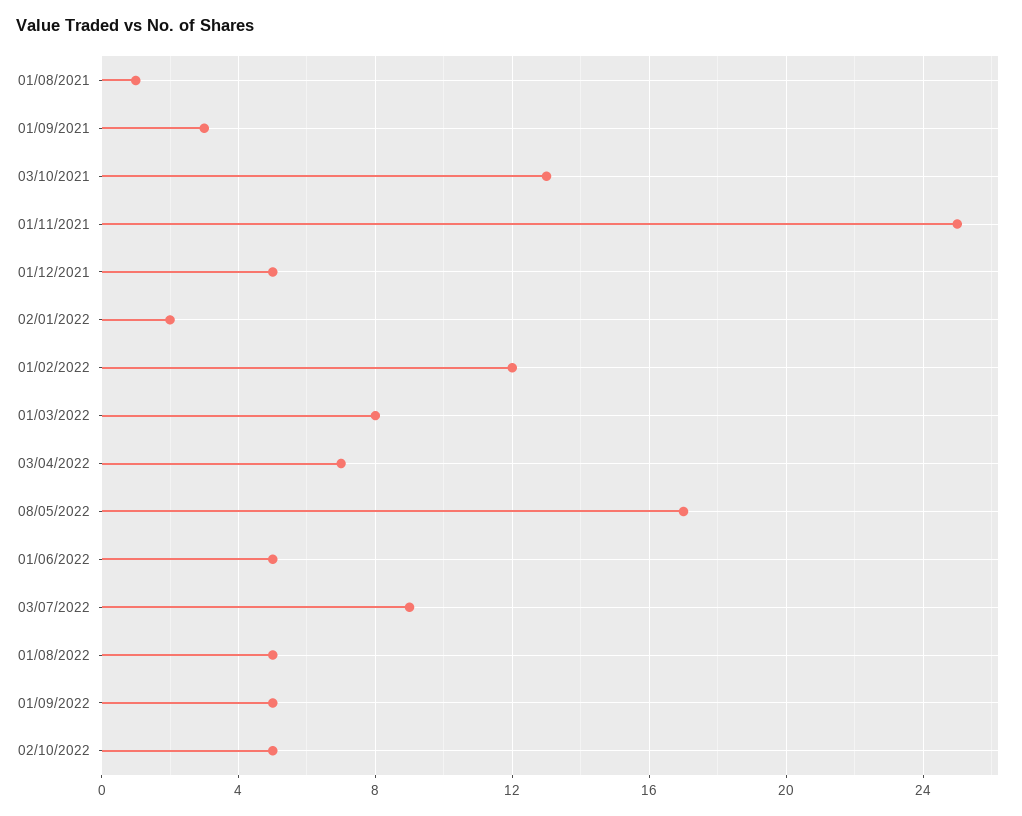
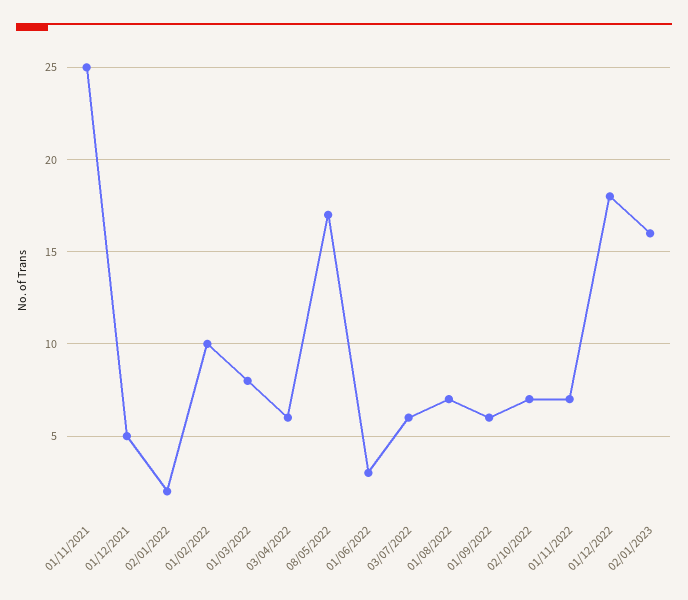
01/08/2021: 1 -> none
01/09/2021: 3 -> none
03/10/2021: 13 -> none
01/02/2022: 12 -> 10
03/04/2022: 7 -> 6
01/06/2022: 5 -> 3
03/07/2022: 9 -> 6
01/08/2022: 5 -> 7
01/09/2022: 5 -> 6
02/10/2022: 5 -> 7
01/11/2022: none -> 7
01/12/2022: none -> 18
02/01/2023: none -> 16

